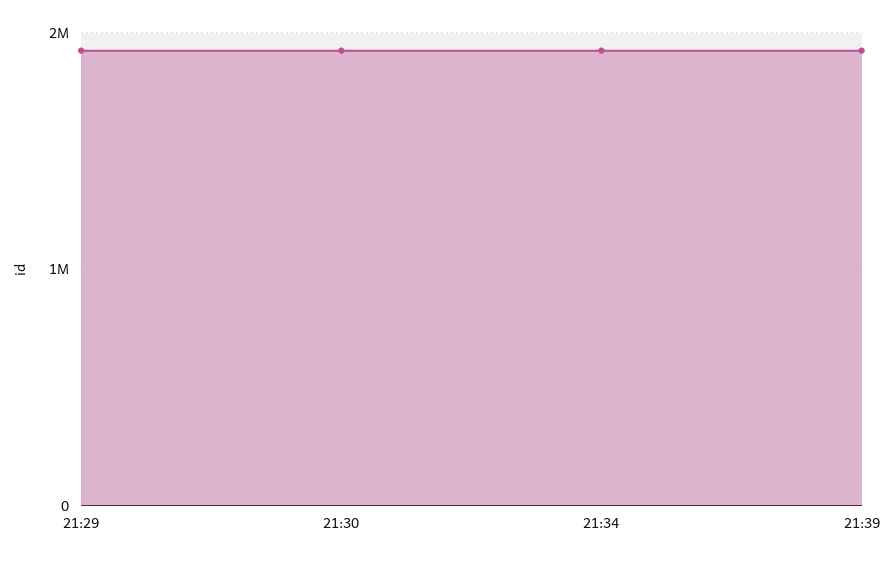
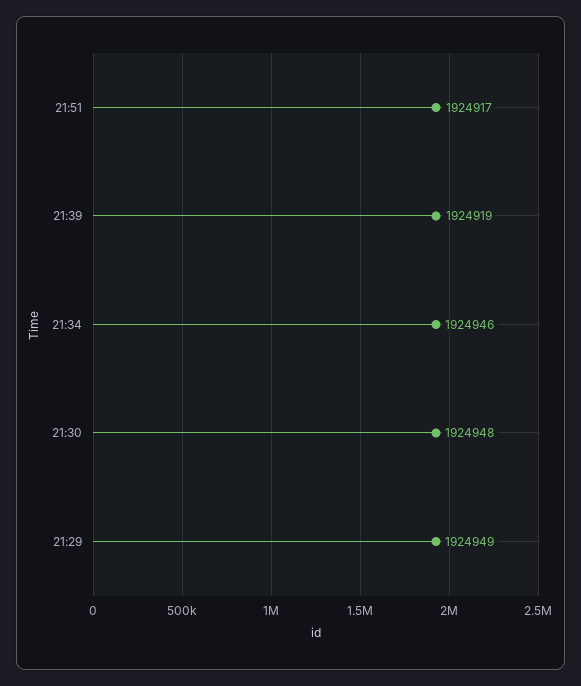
21:51: none -> 1924917

